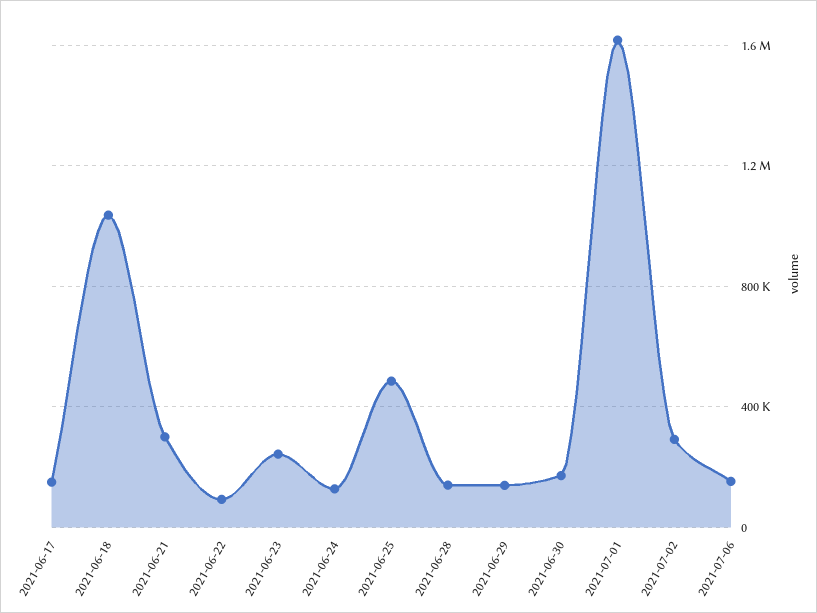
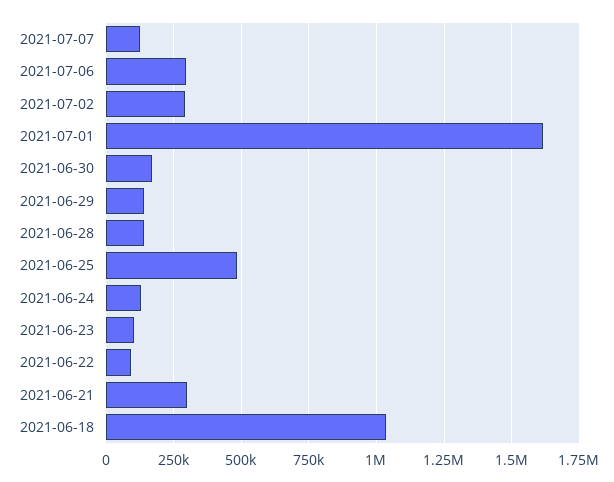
2021-06-17: 150000 -> none
2021-06-23: 250000 -> 100000
2021-07-06: 150000 -> 300000
2021-07-07: none -> 125000

